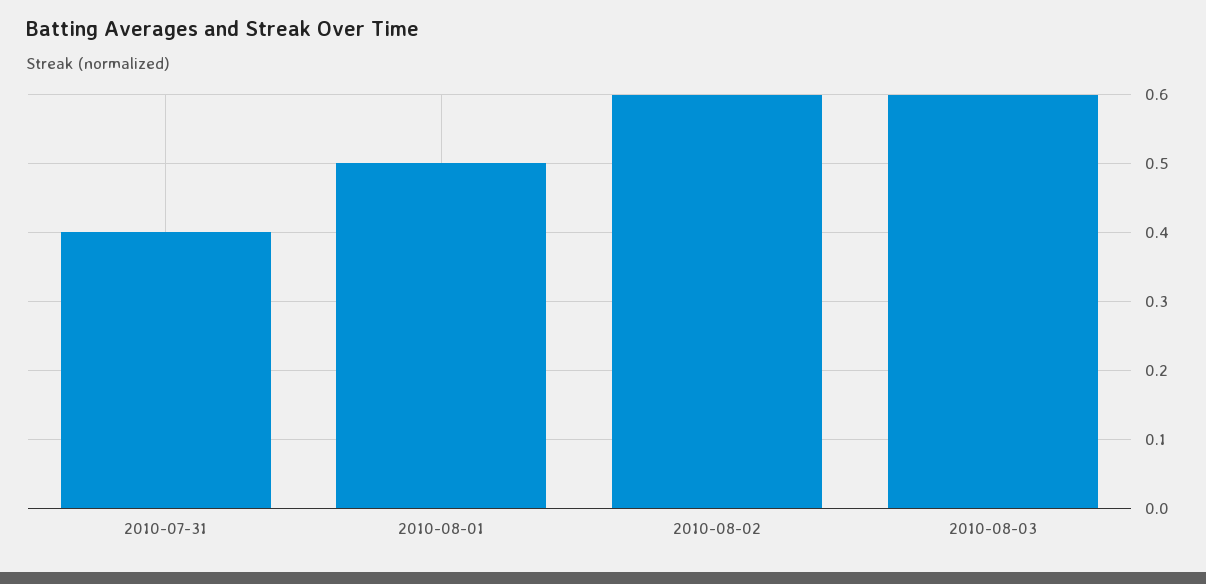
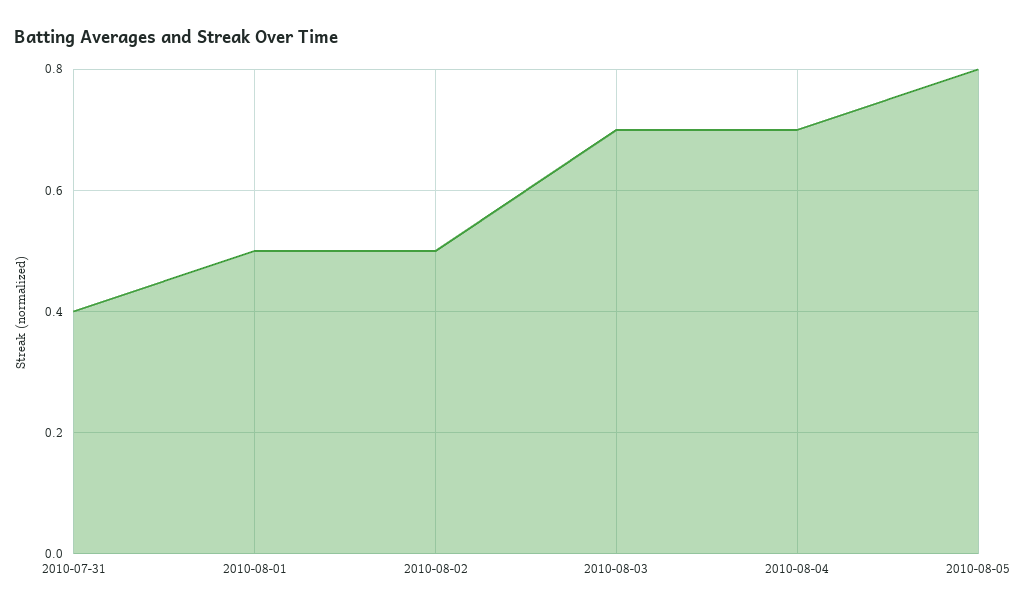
2010-08-02: 0.6 -> 0.5
2010-08-03: 0.6 -> 0.7
2010-08-04: none -> 0.7
2010-08-05: none -> 0.8

